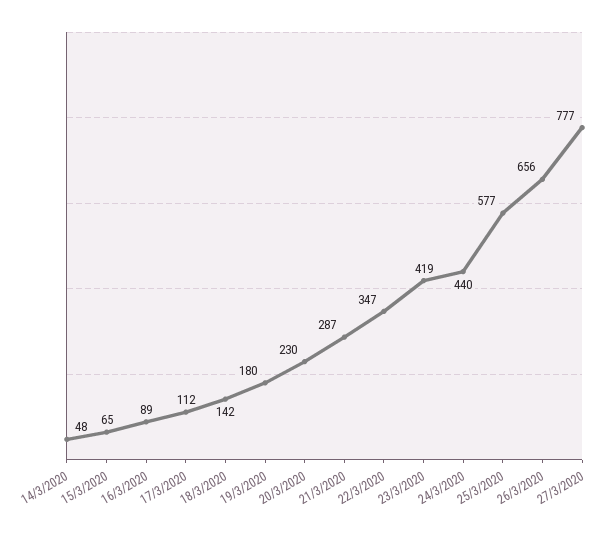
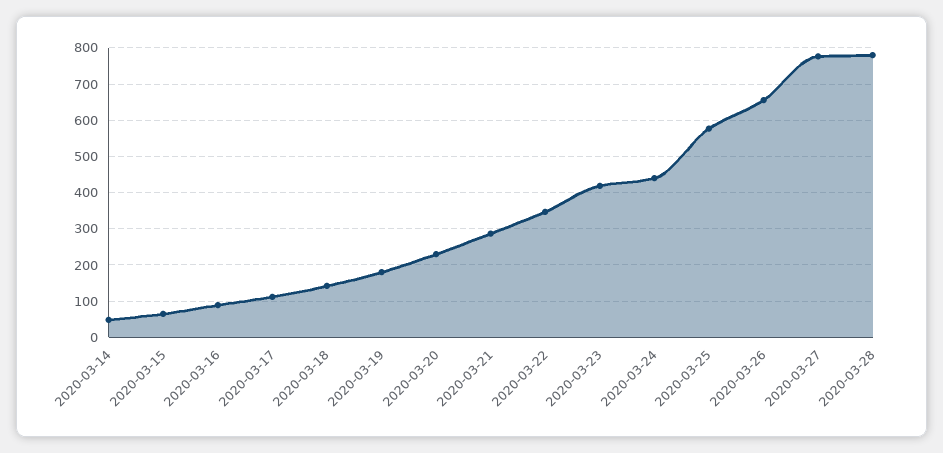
2020-03-28: none -> 780

